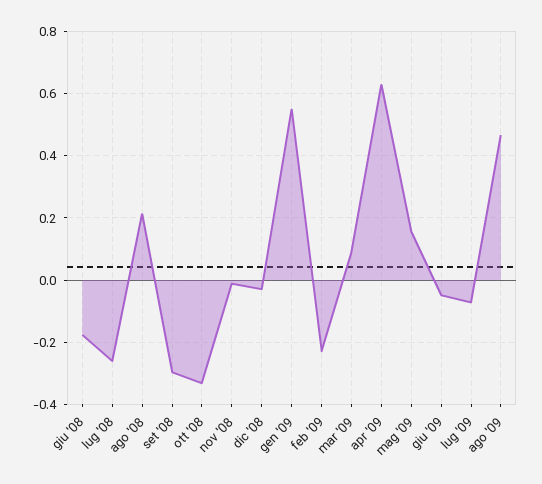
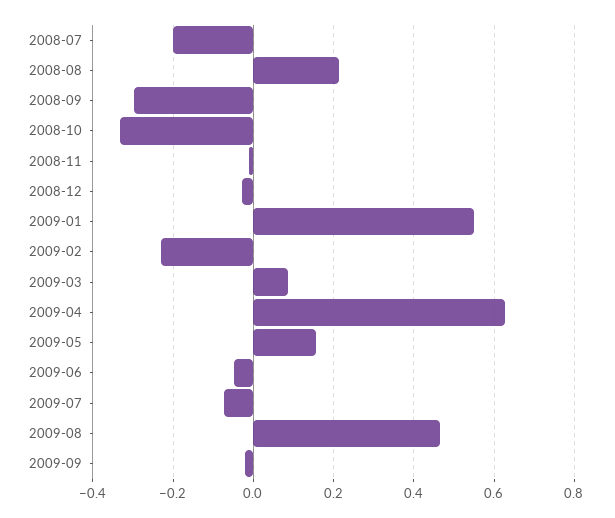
giu '08: -0.18 -> none
lug '08: -0.26 -> -0.2
2009-09: none -> -0.02

